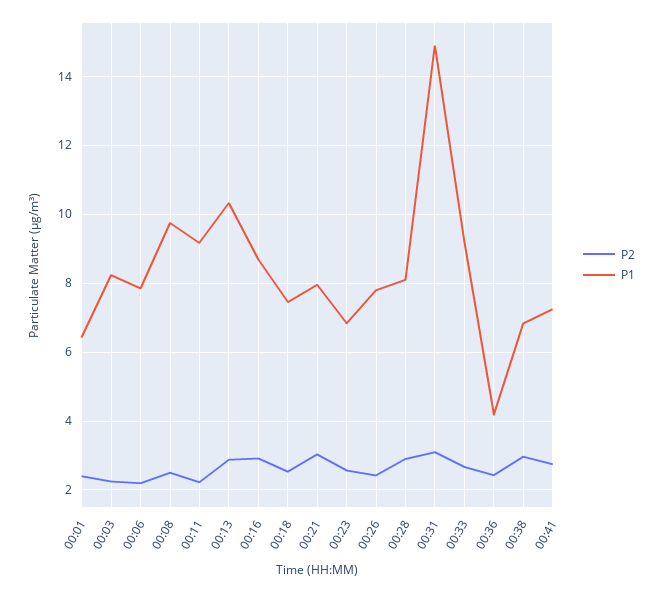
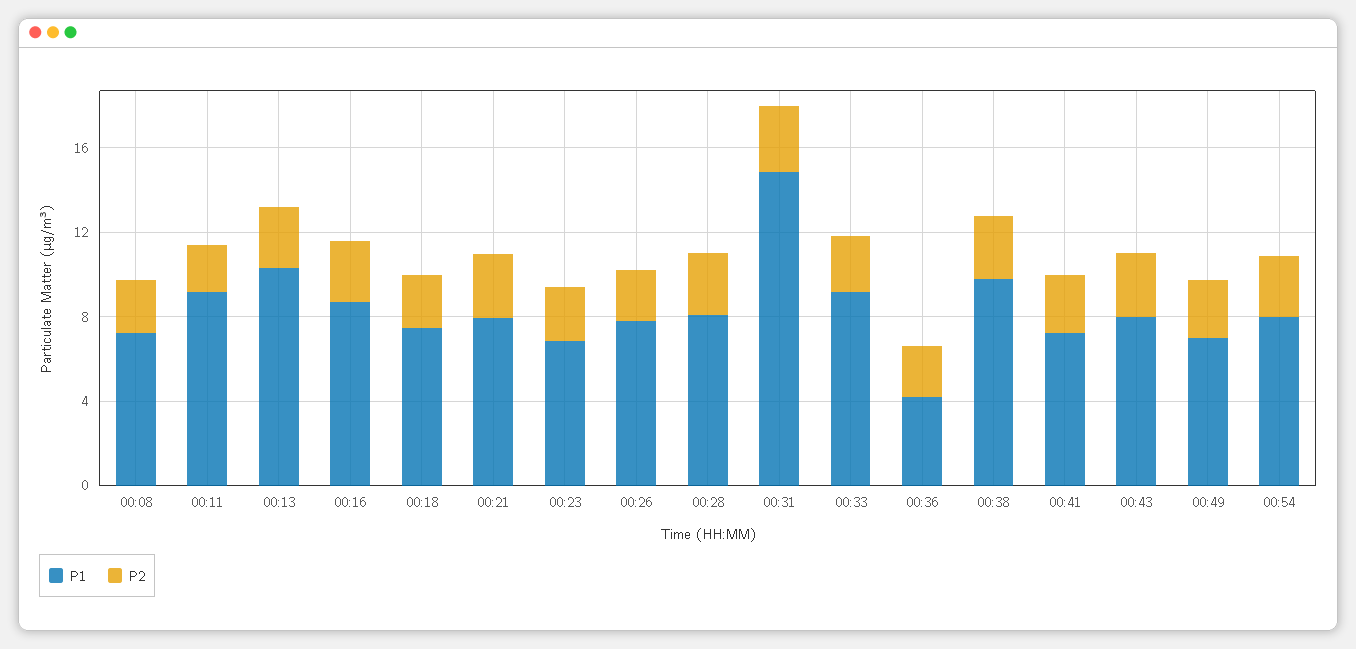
P2, 00:01: 2.4 -> none
P1, 00:01: 6.4 -> none
P2, 00:03: 2.2 -> none
P1, 00:03: 8.2 -> none
P2, 00:06: 2.2 -> none
P1, 00:06: 7.8 -> none
P1, 00:08: 9.8 -> 7
P1, 00:38: 6.8 -> 10
P1, 00:43: none -> 8
P2, 00:43: none -> 3
P1, 00:49: none -> 7
P2, 00:49: none -> 3
P1, 00:54: none -> 8
P2, 00:54: none -> 3

